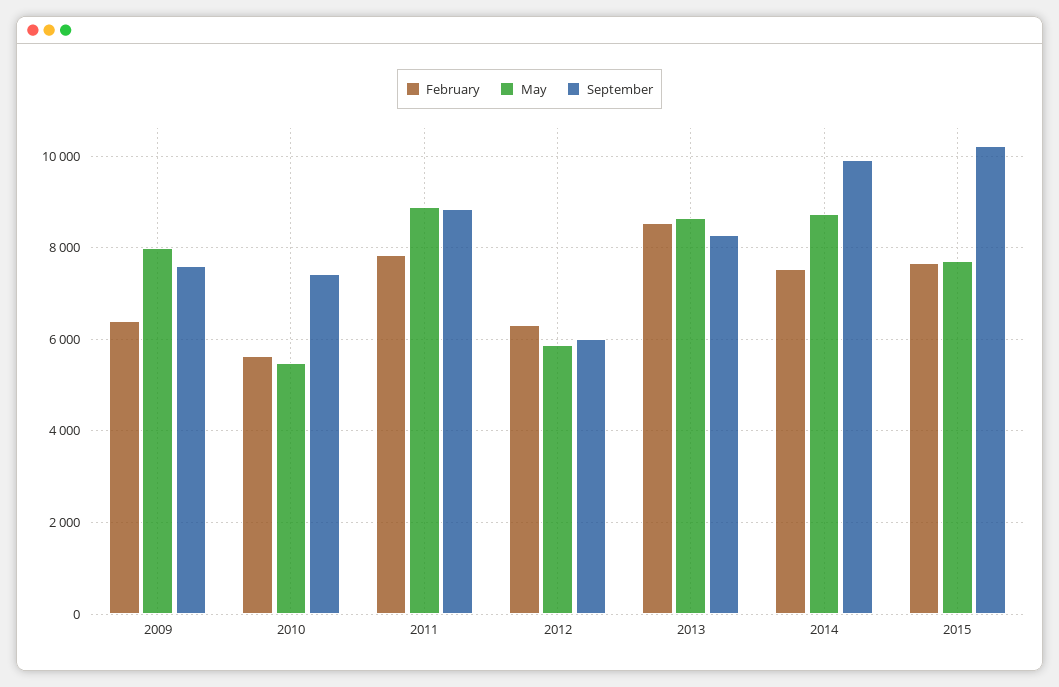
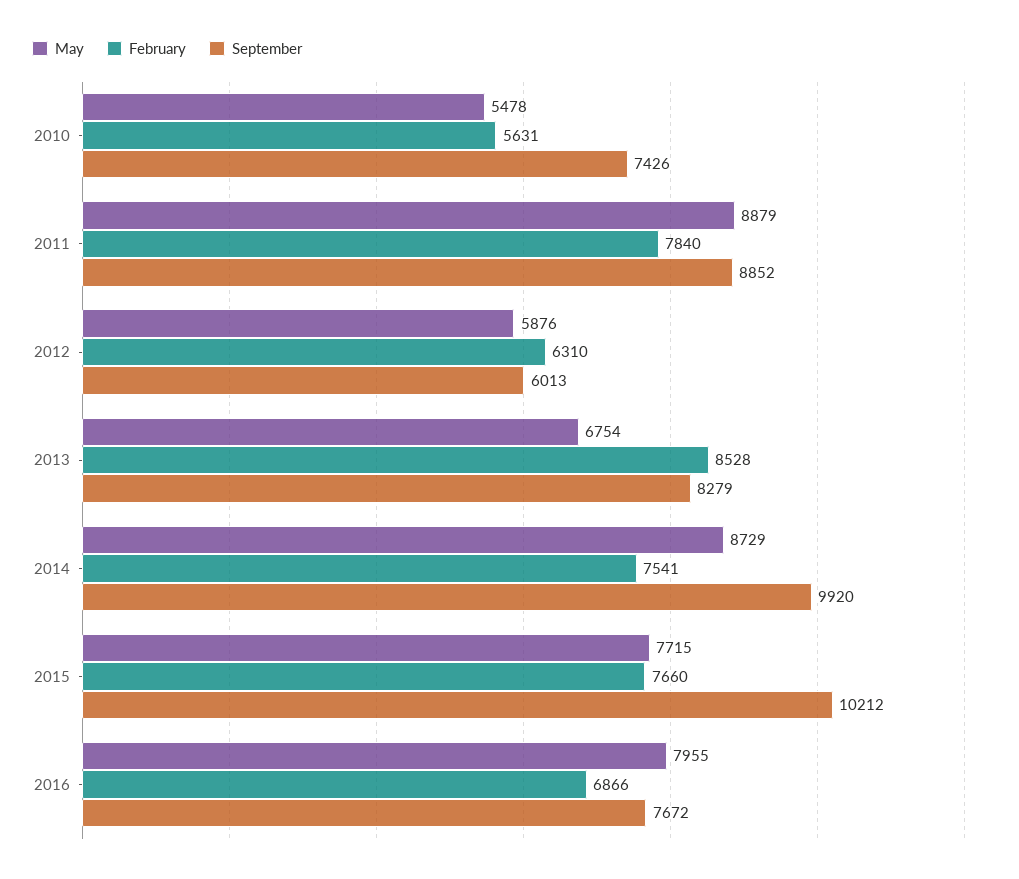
February, 2009: 6400 -> none
May, 2009: 8000 -> none
September, 2009: 7600 -> none
May, 2013: 8600 -> 6754
May, 2016: none -> 7955
February, 2016: none -> 6866
September, 2016: none -> 7672

